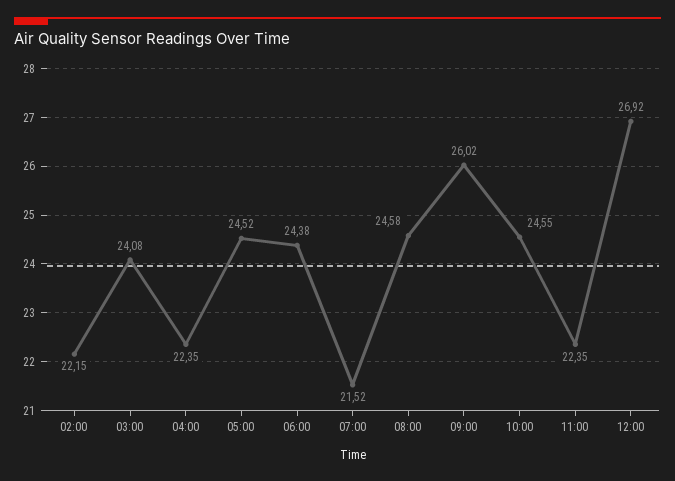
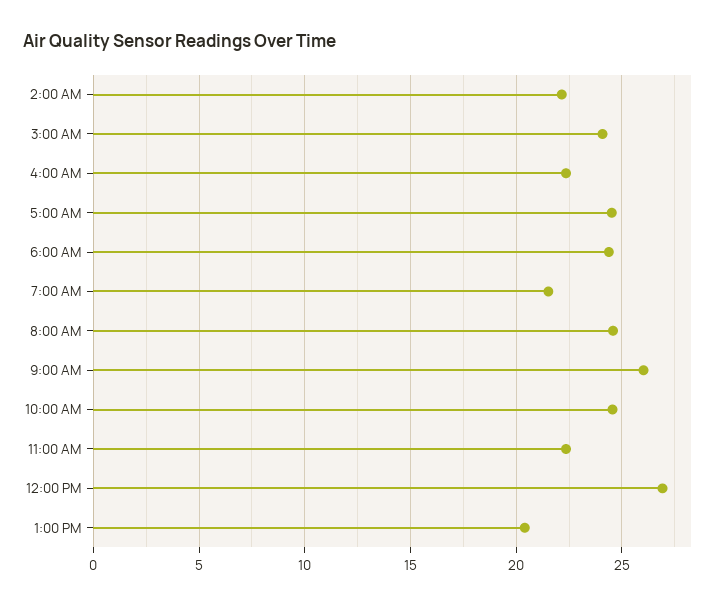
1:00 PM: none -> 20.5

